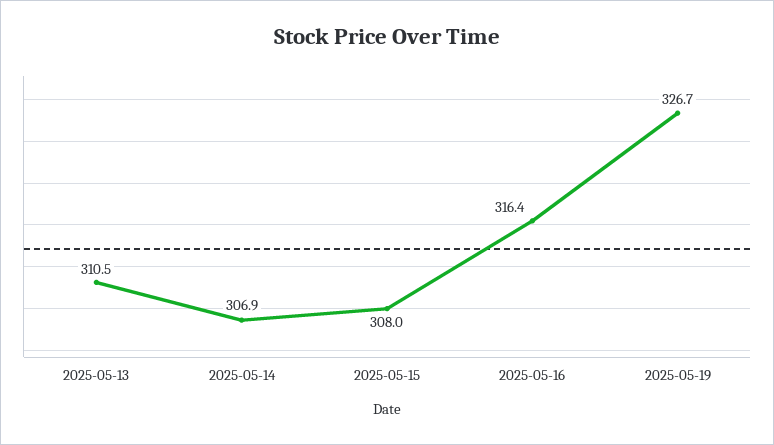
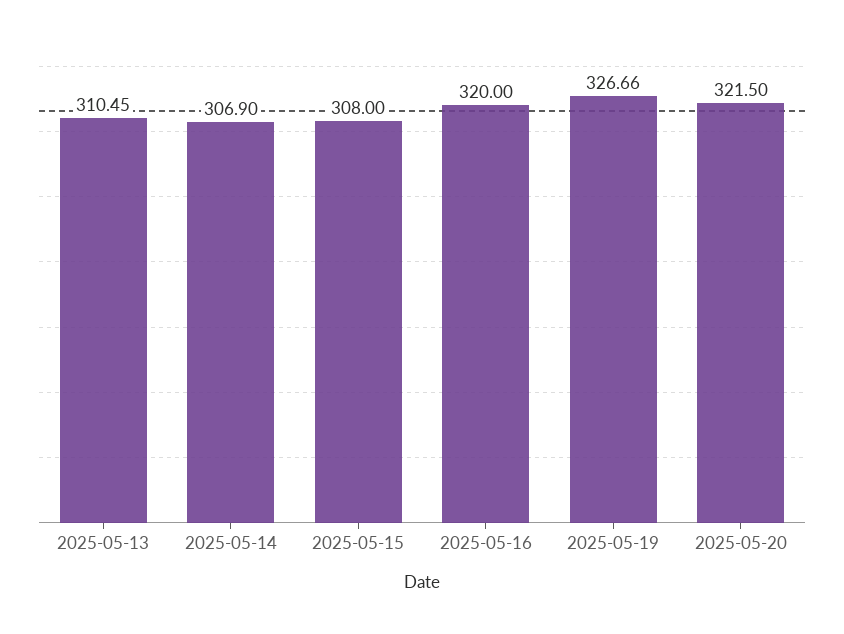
2025-05-16: 316.4 -> 320
2025-05-20: none -> 321.5

